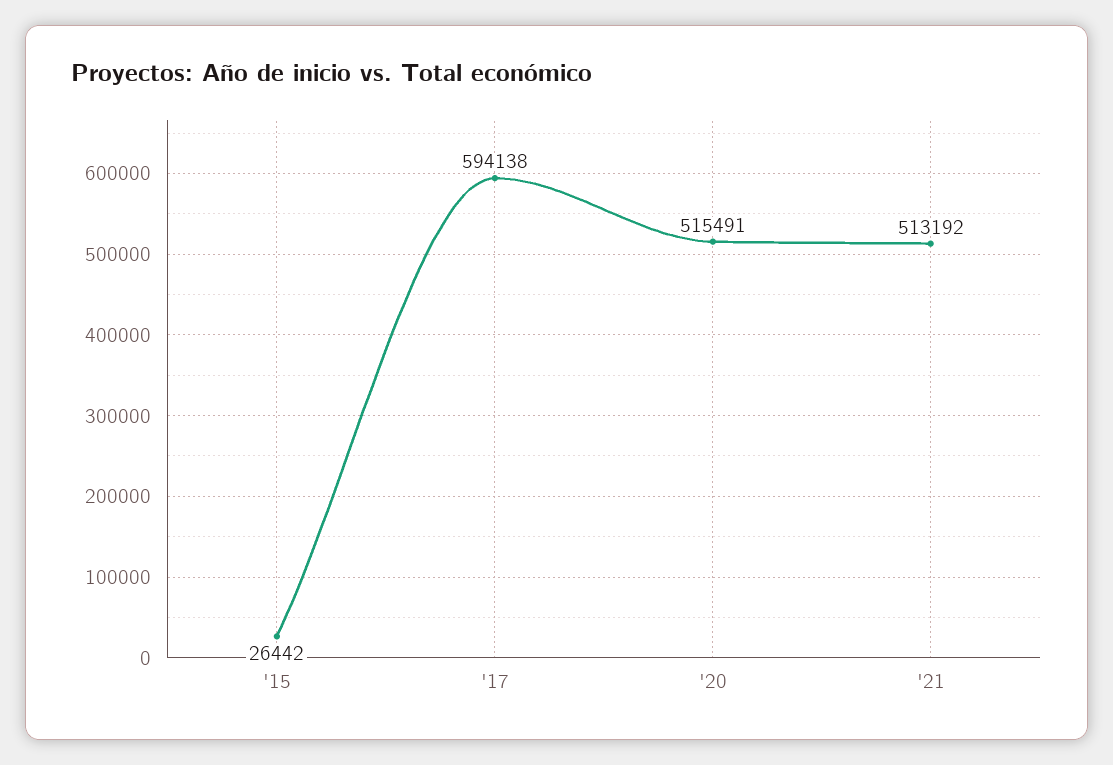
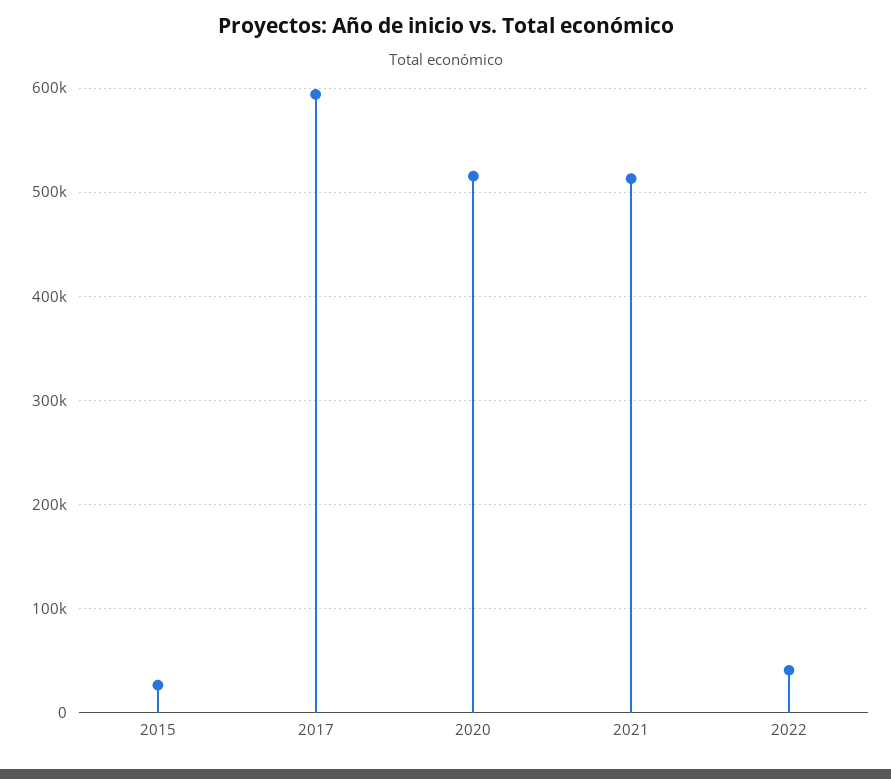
2022: none -> 40000

